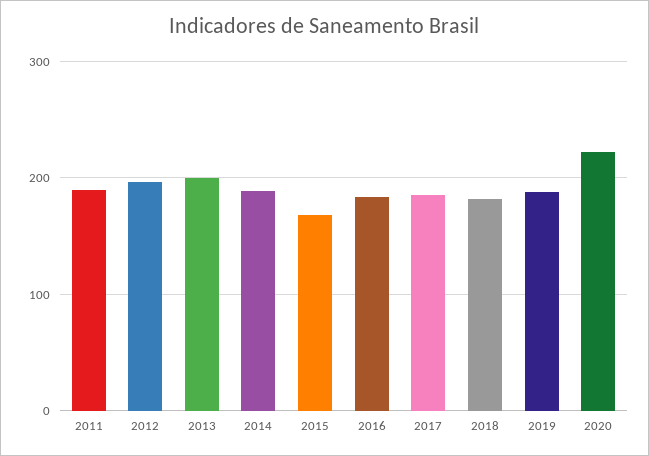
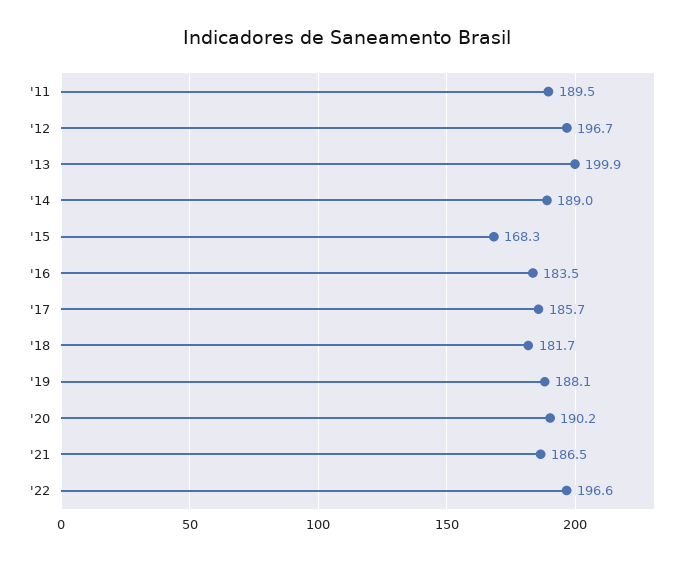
2020: 220 -> 190.2
'21: none -> 186.5
'22: none -> 196.6

